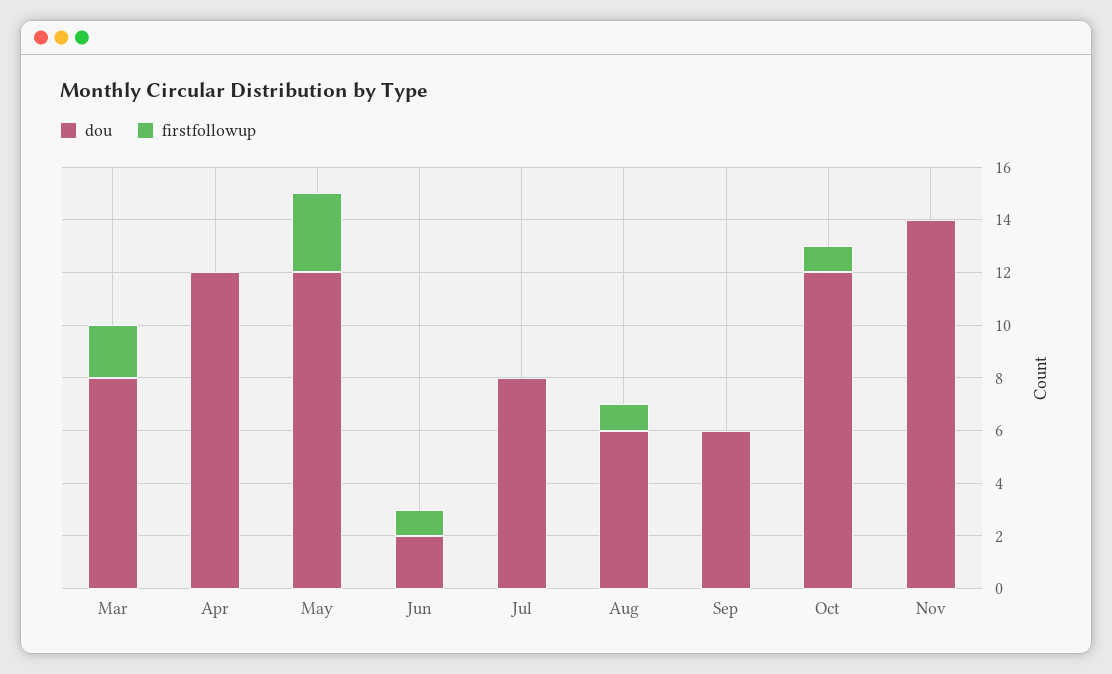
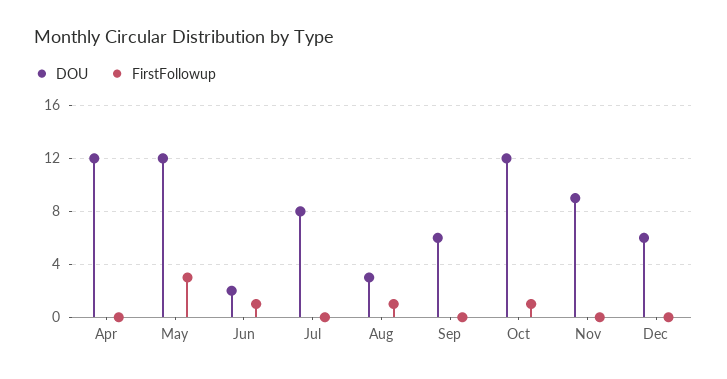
dou, Mar: 8 -> none
firstfollowup, Mar: 2 -> none
dou, Aug: 6 -> 3
dou, Nov: 14 -> 9
dou, Dec: none -> 6
firstfollowup, Dec: none -> 0

